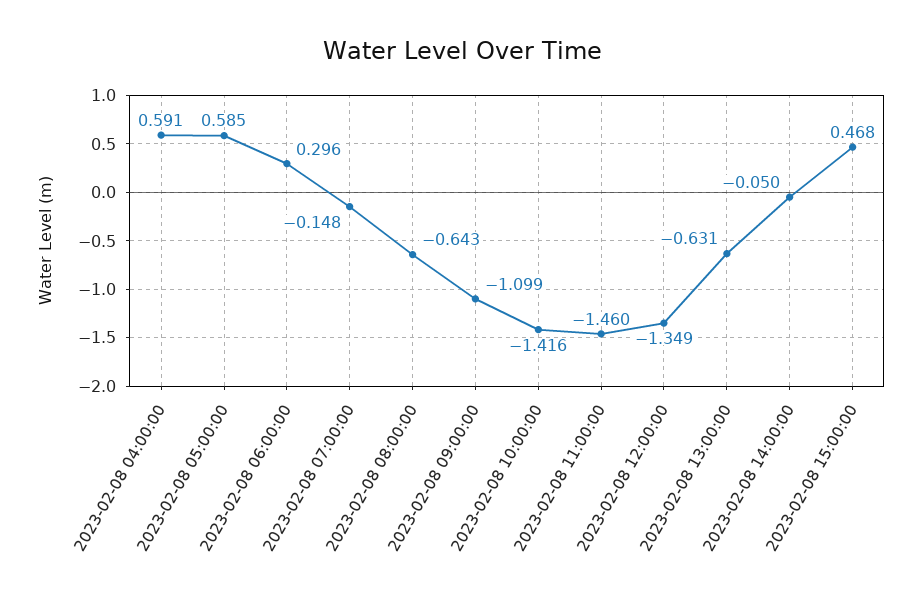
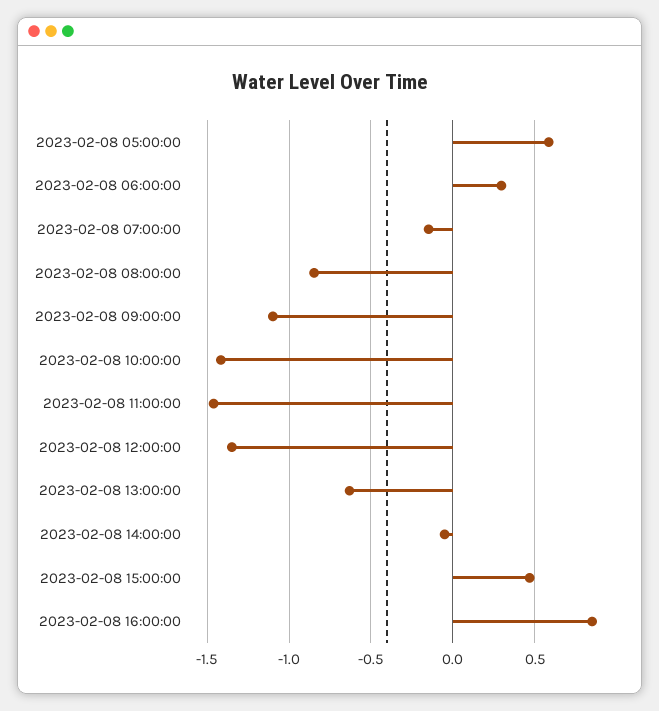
2023-02-08 04:00:00: 0.591 -> none
2023-02-08 08:00:00: -0.643 -> -0.85
2023-02-08 16:00:00: none -> 0.85

